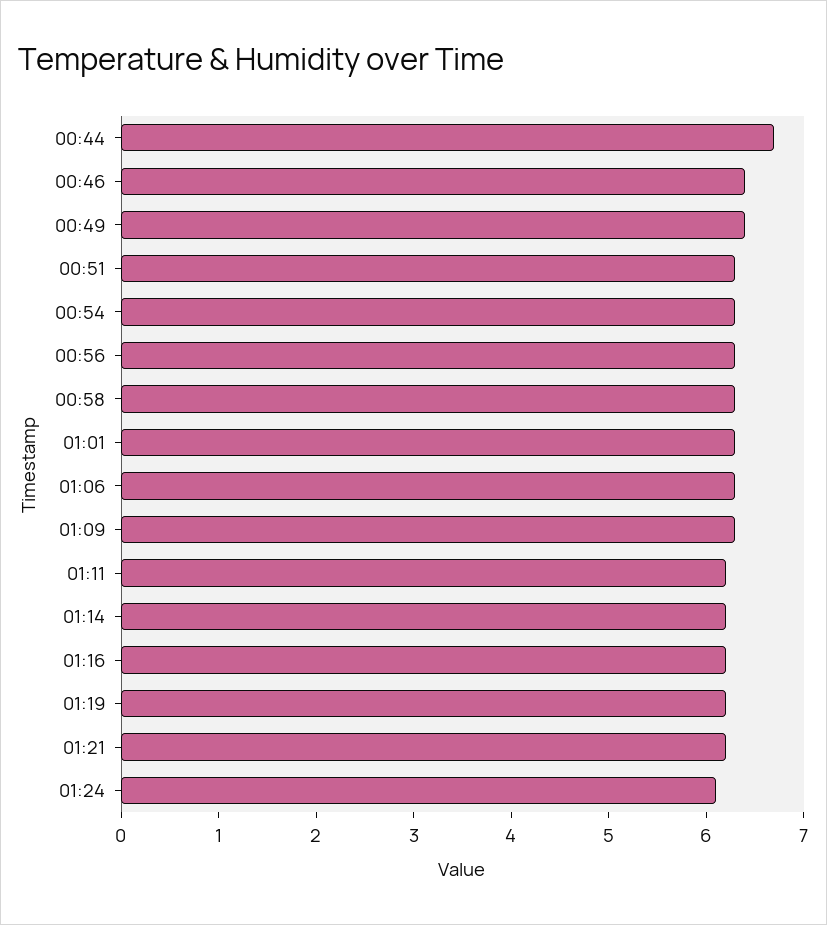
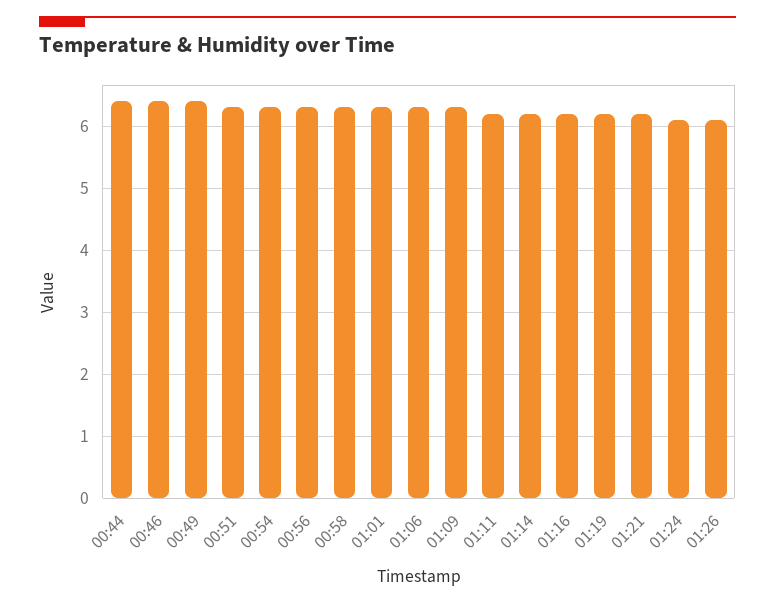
00:44: 6.7 -> 6.4
01:26: none -> 6.1

